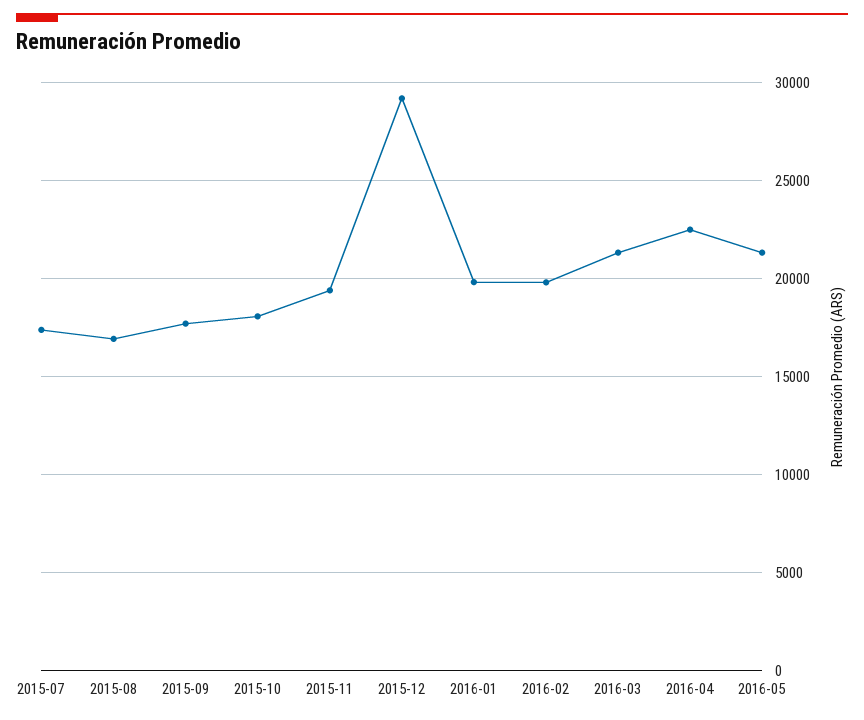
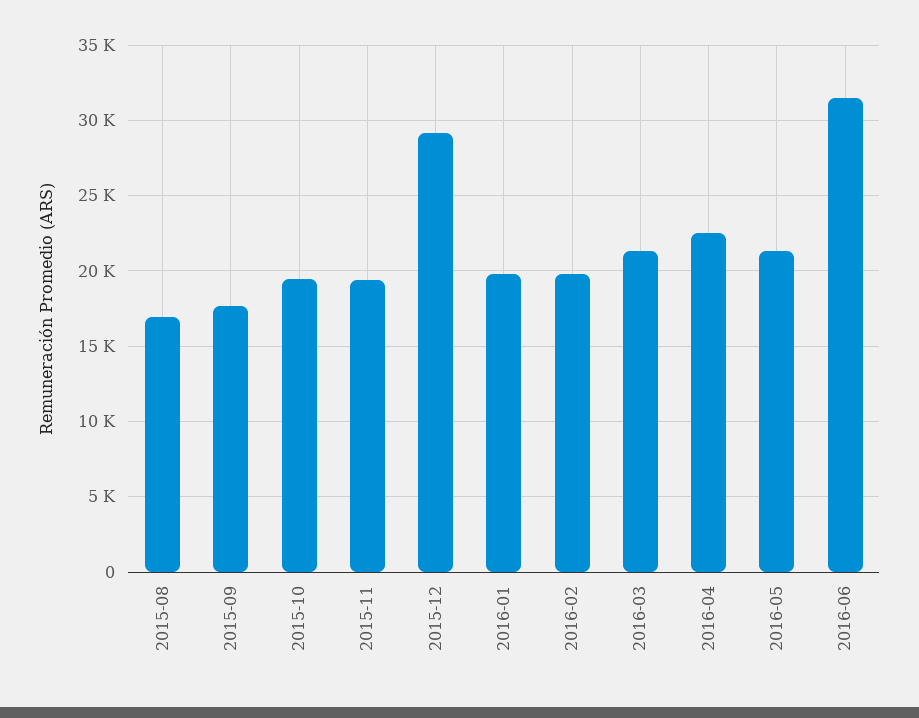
2015-07: 17500 -> none
2015-10: 18000 -> 19500
2016-06: none -> 31500

